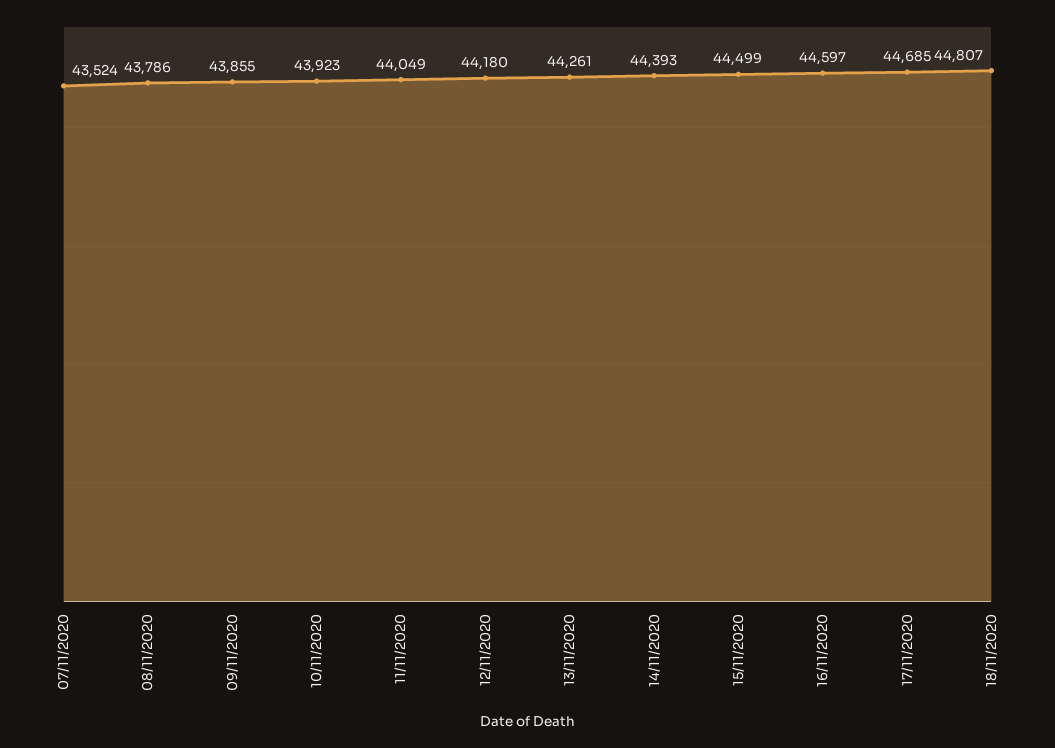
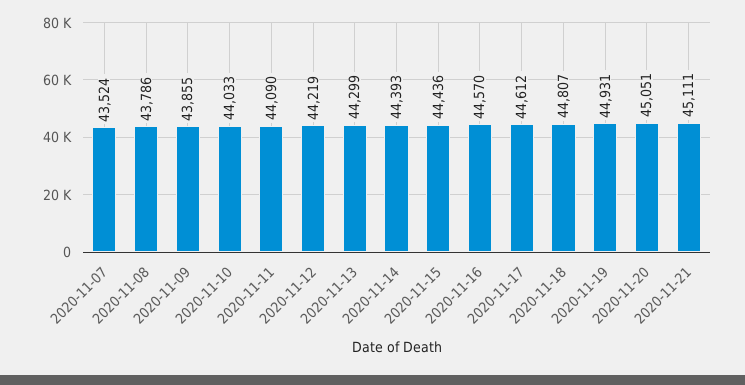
10/11/2020: 43923 -> 44033
11/11/2020: 44049 -> 44090
12/11/2020: 44180 -> 44219
13/11/2020: 44261 -> 44299
15/11/2020: 44499 -> 44436
16/11/2020: 44597 -> 44570
17/11/2020: 44685 -> 44612
2020-11-19: none -> 44931
2020-11-20: none -> 45051
2020-11-21: none -> 45111

